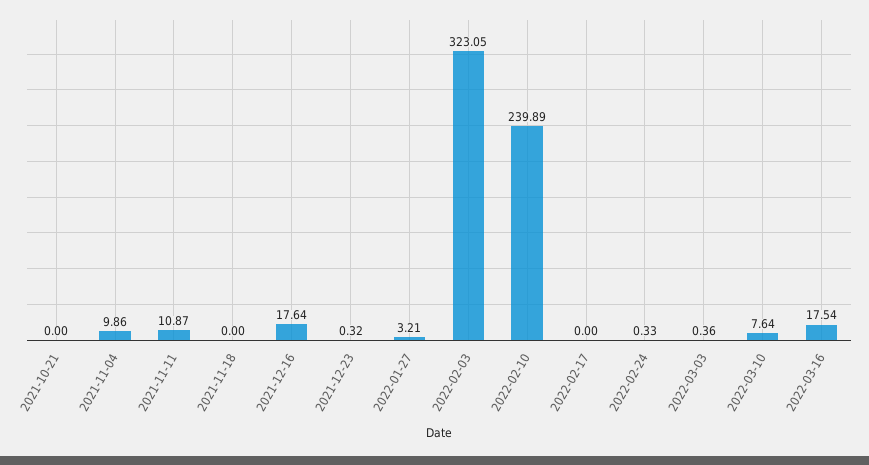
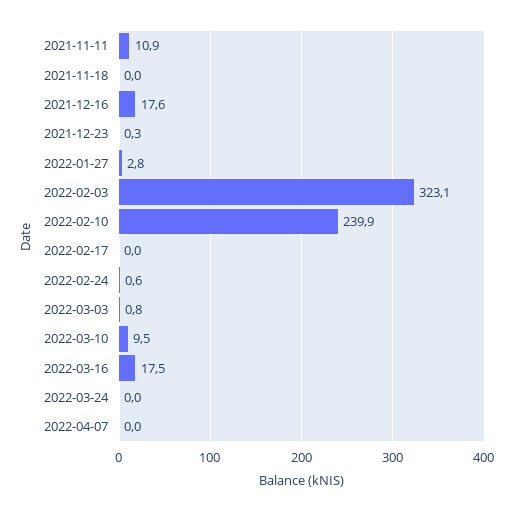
2021-10-21: 0 -> none
2021-11-04: 9.86 -> none
2022-01-27: 3.21 -> 2.8
2022-02-24: 0.33 -> 0.6
2022-03-03: 0.36 -> 0.8
2022-03-10: 7.64 -> 9.5
2022-03-24: none -> 0
2022-04-07: none -> 0

